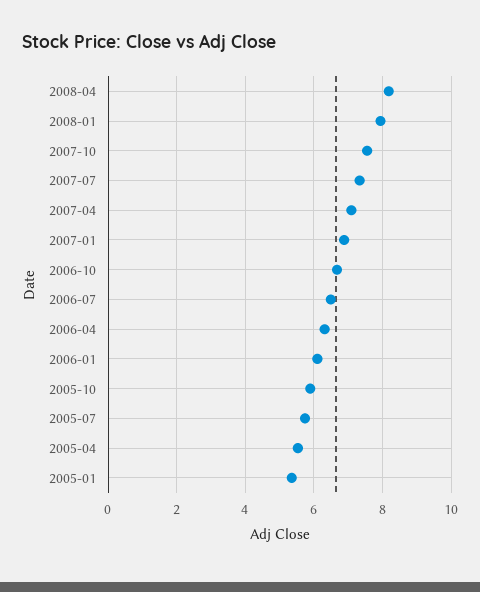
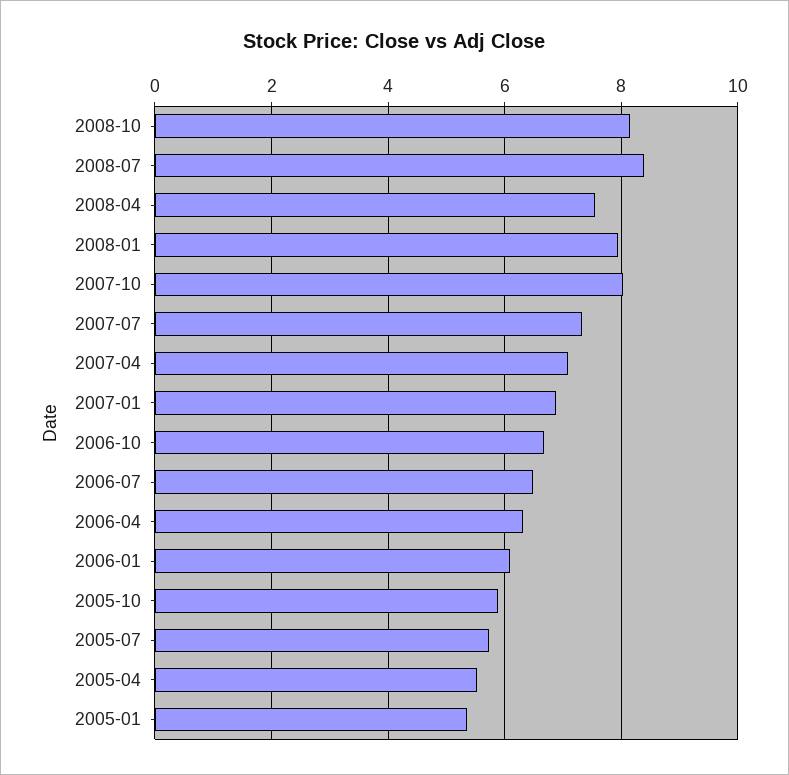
2008-04: 8.2 -> 7.6
2007-10: 7.6 -> 8
2008-10: none -> 8.2
2008-07: none -> 8.4

